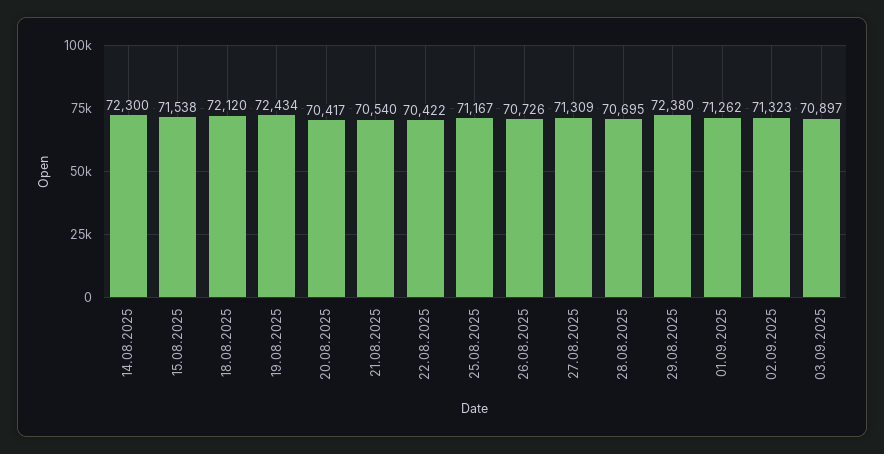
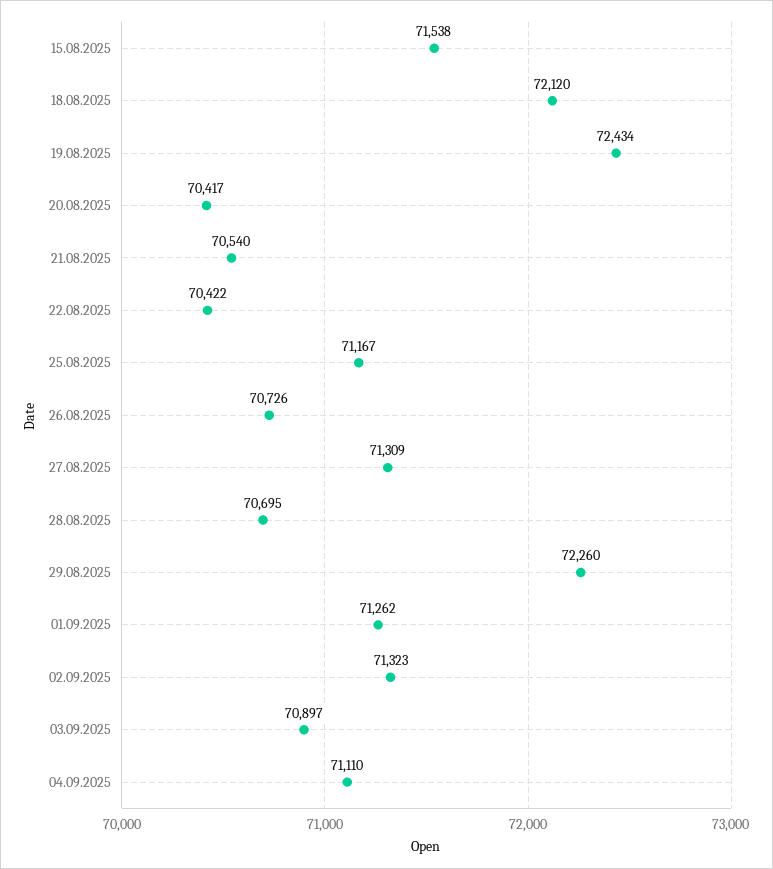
14.08.2025: 72300 -> none
29.08.2025: 72380 -> 72260
04.09.2025: none -> 71110

